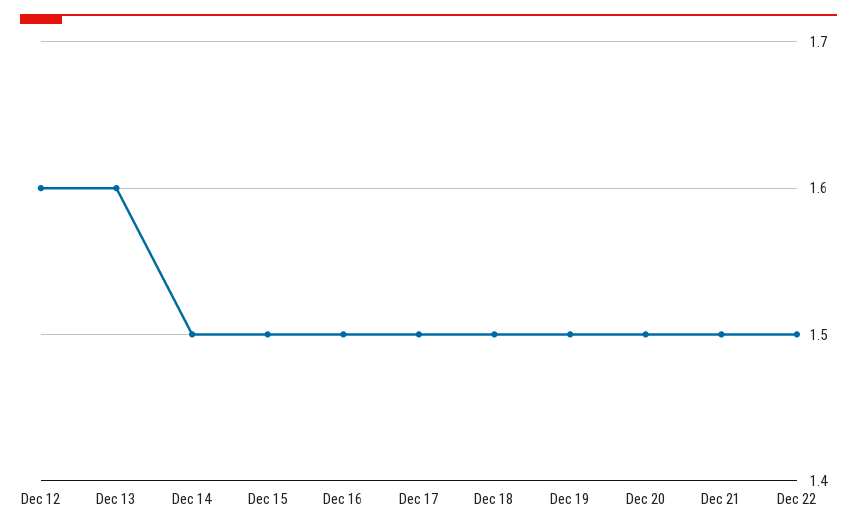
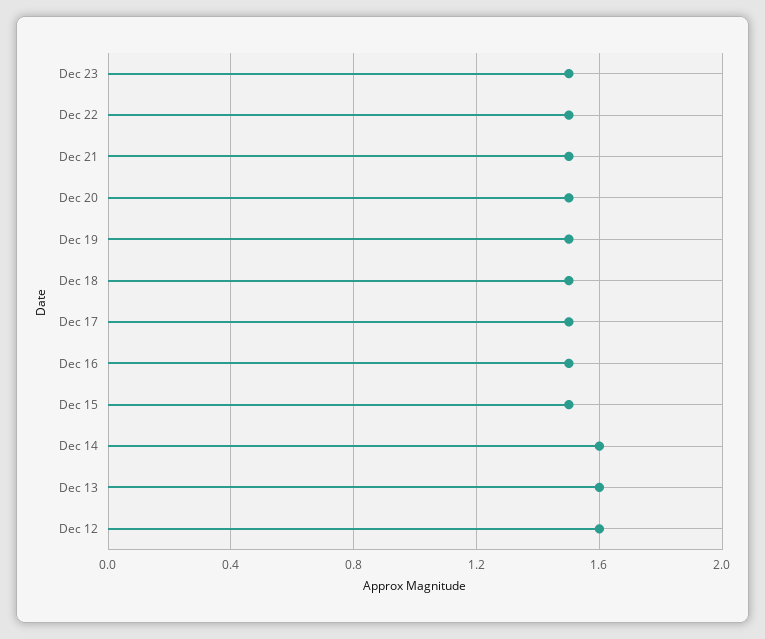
Dec 14: 1.5 -> 1.6
Dec 23: none -> 1.5

